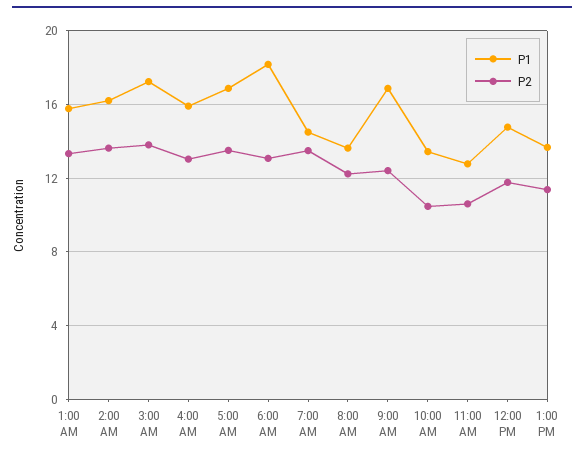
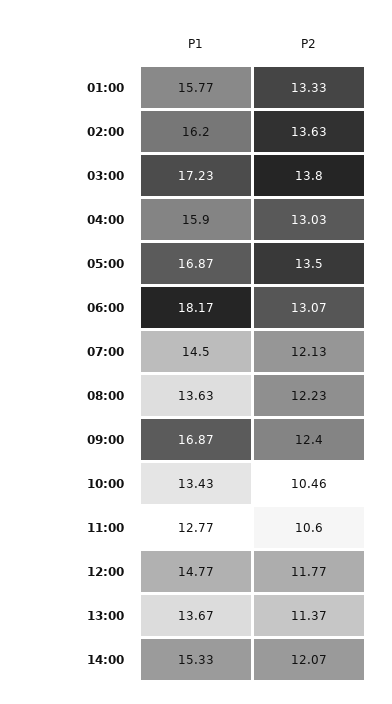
P2, 7:00 AM: 13.5 -> 12.13
P1, 14:00: none -> 15.33
P2, 14:00: none -> 12.07

